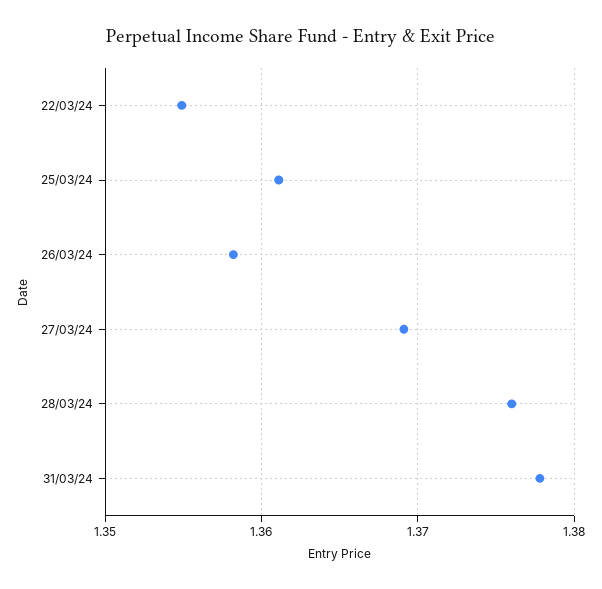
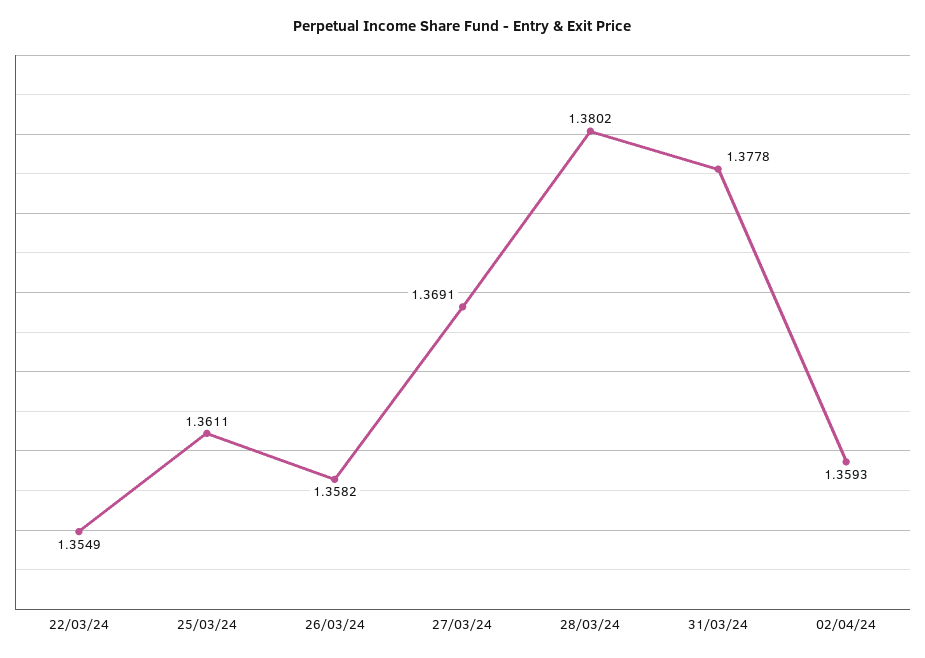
28/03/24: 1.376 -> 1.3802
02/04/24: none -> 1.3593

